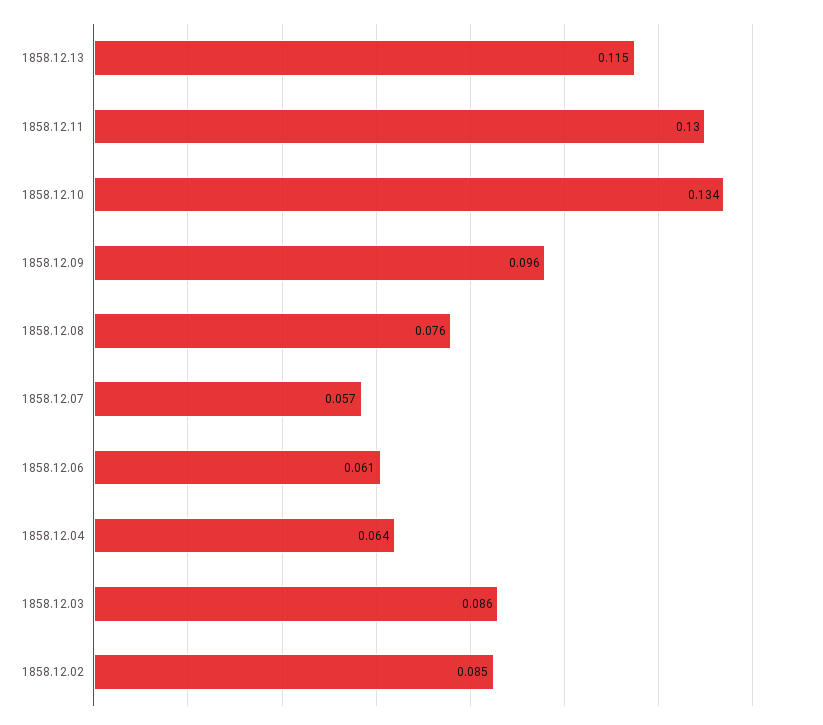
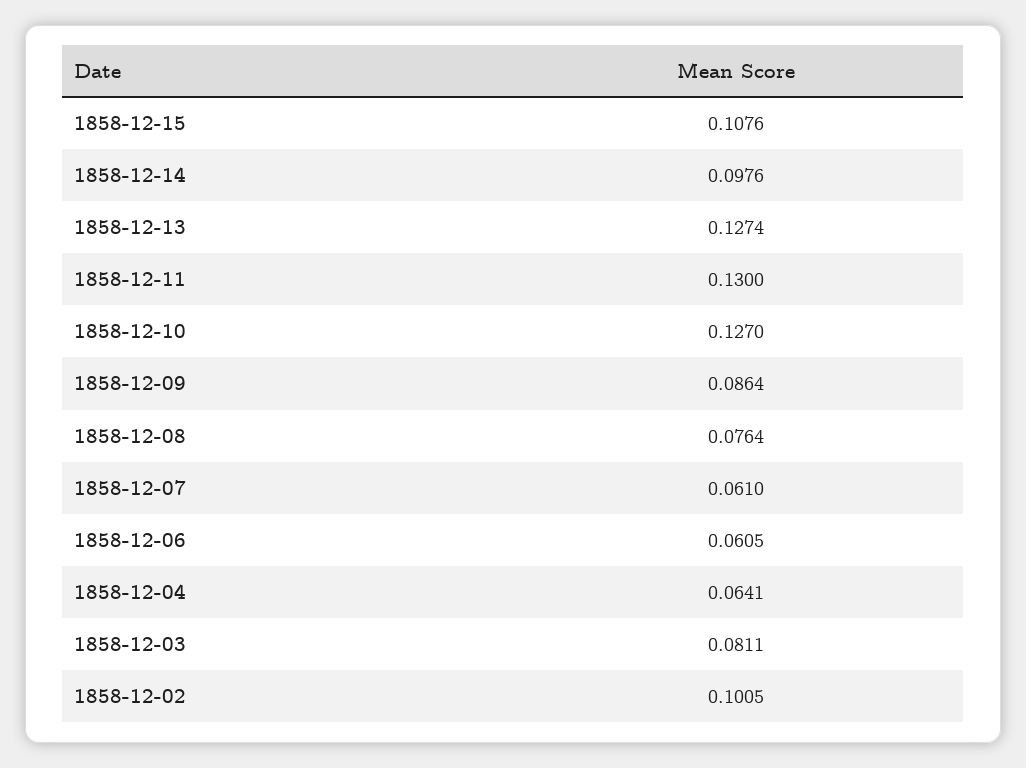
1858.12.13: 0.115 -> 0.1274
1858.12.10: 0.134 -> 0.127
1858.12.09: 0.096 -> 0.0864
1858.12.07: 0.057 -> 0.061
1858.12.03: 0.086 -> 0.0811
1858.12.02: 0.085 -> 0.1005
1858-12-15: none -> 0.1076
1858-12-14: none -> 0.0976

